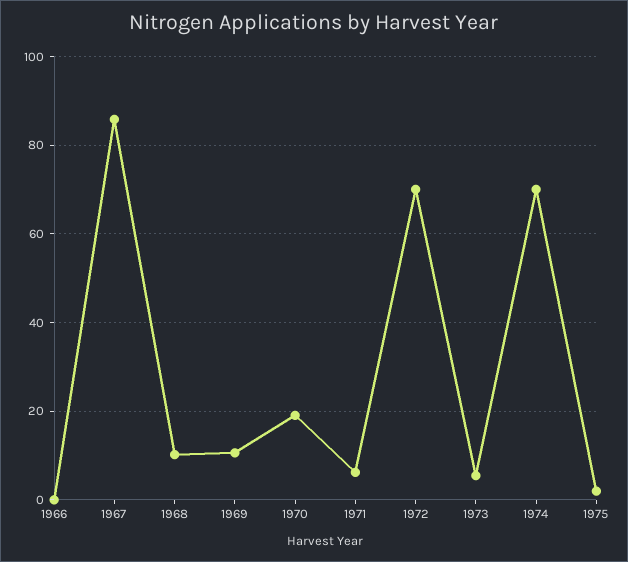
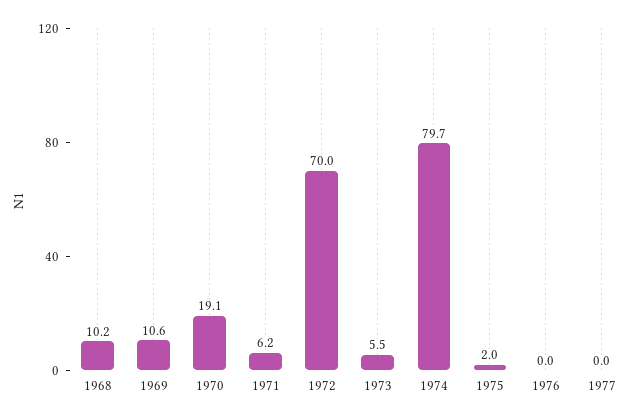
1966: 0 -> none
1967: 86 -> none
1974: 70 -> 79.7
1976: none -> 0
1977: none -> 0

